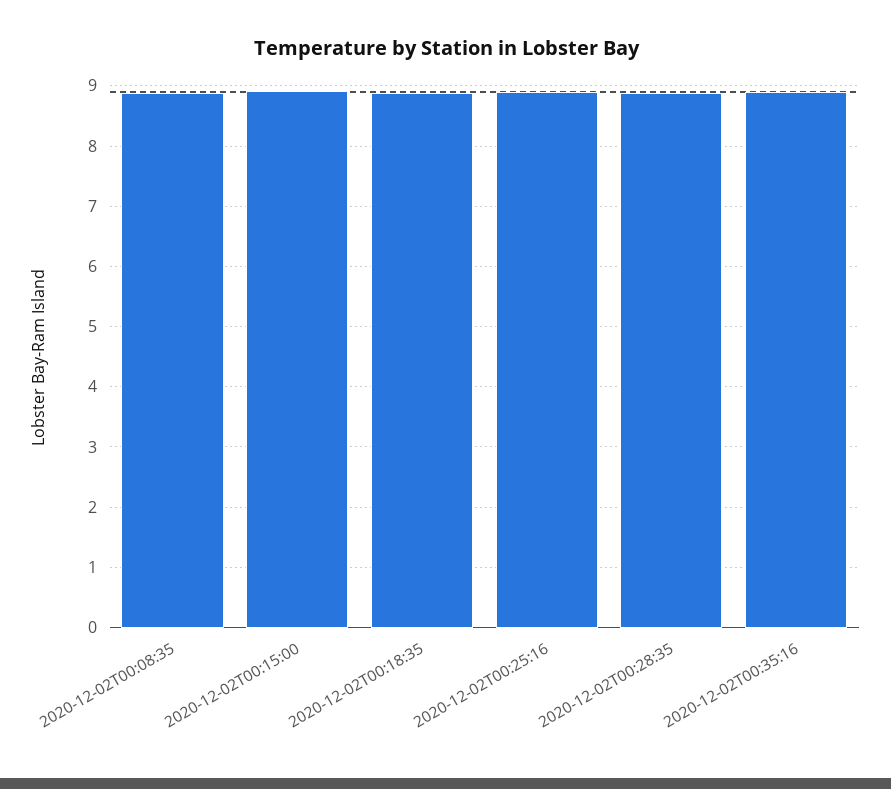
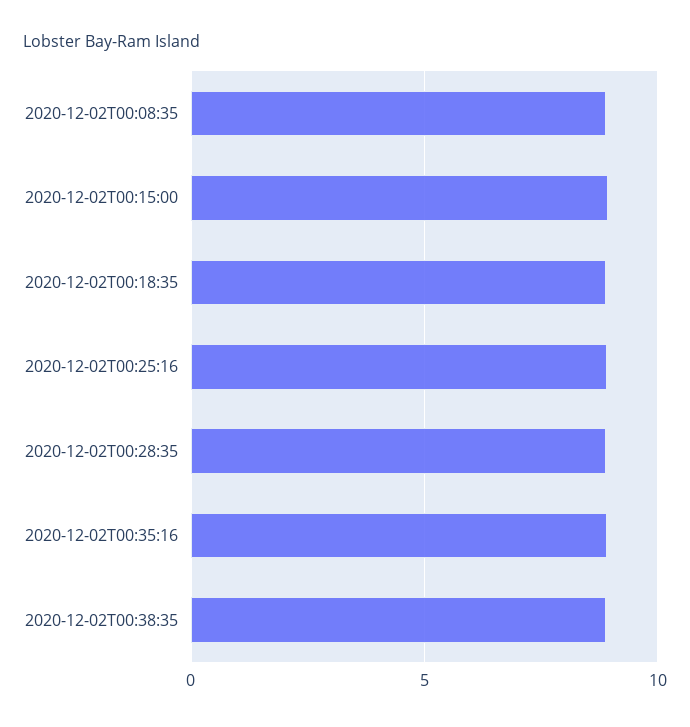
2020-12-02T00:38:35: none -> 9

